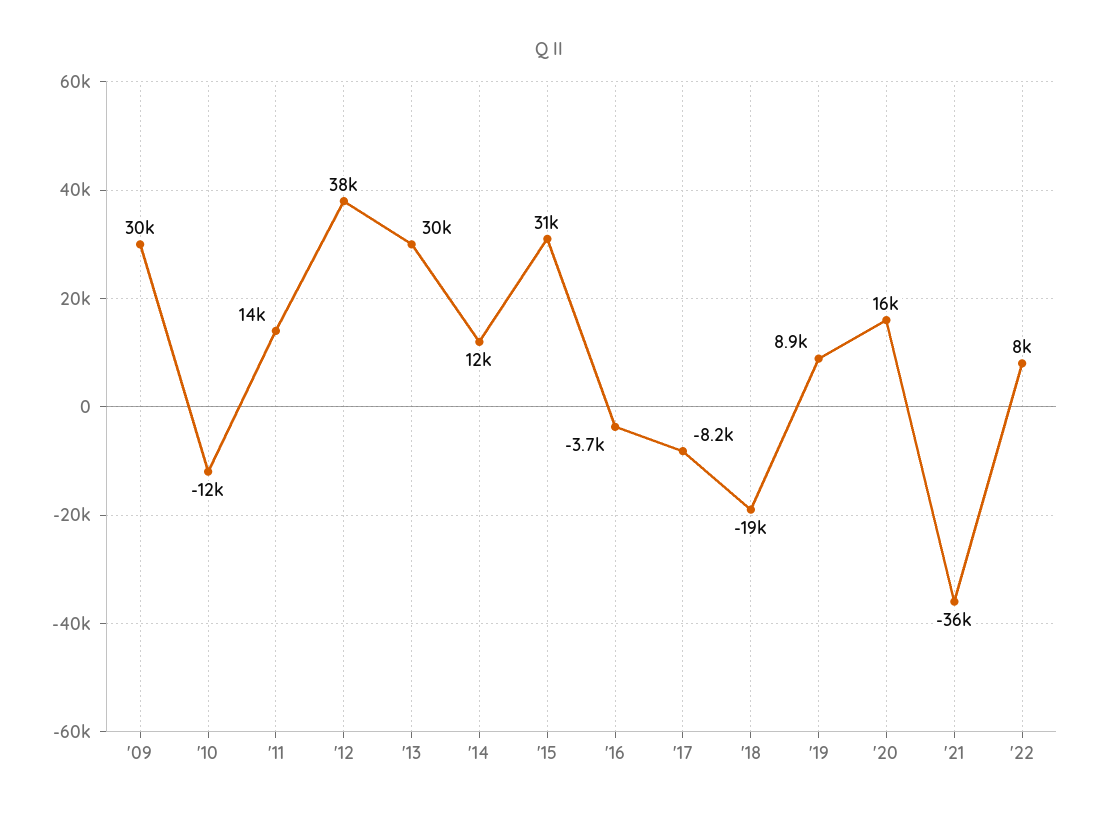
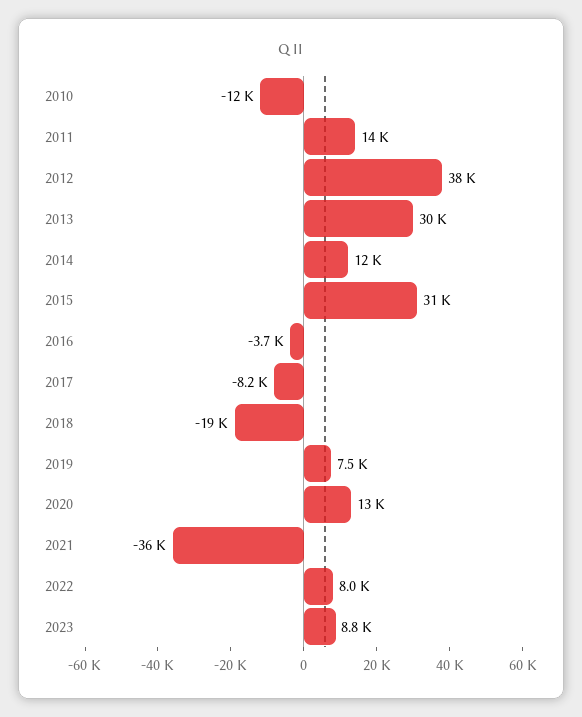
'09: 30000 -> none
'19: 8900 -> 7500
'20: 16000 -> 13000
2023: none -> 8800

